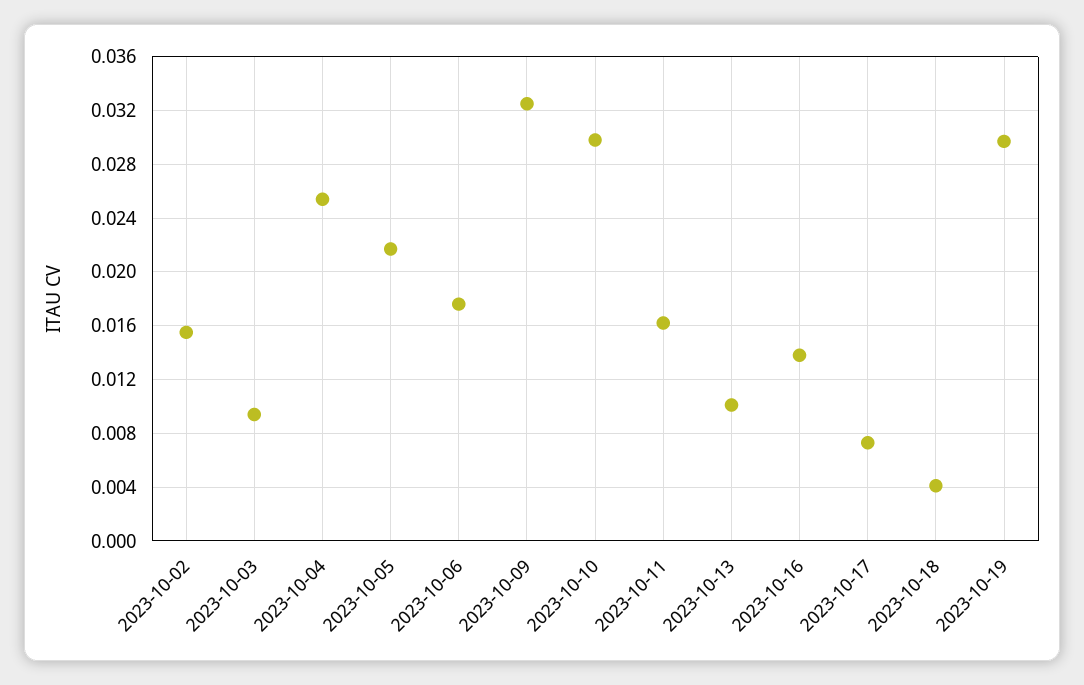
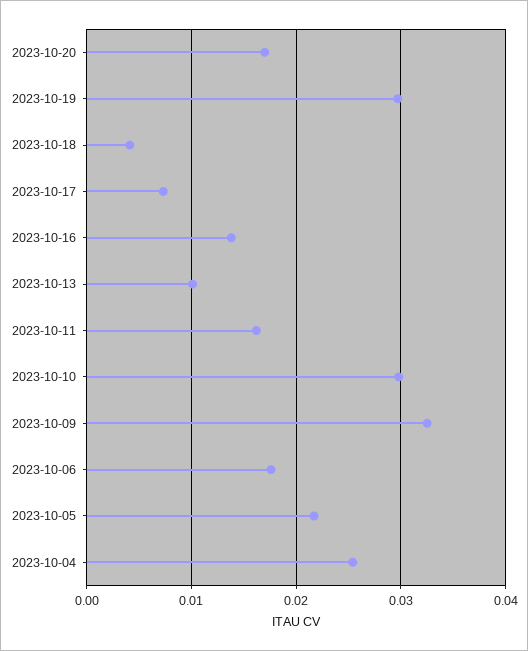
2023-10-02: 0.0155 -> none
2023-10-03: 0.0095 -> none
2023-10-20: none -> 0.017

